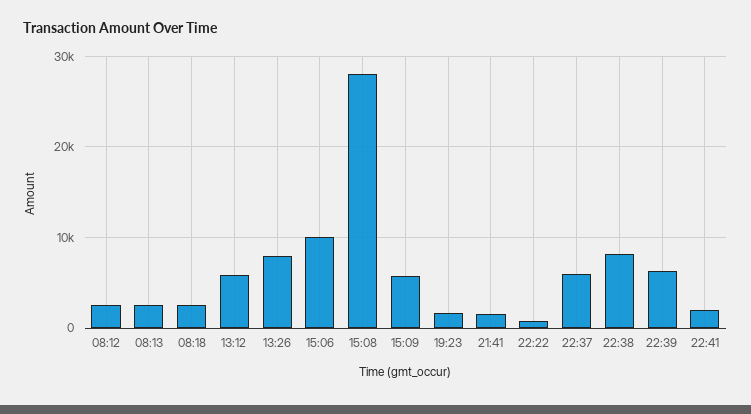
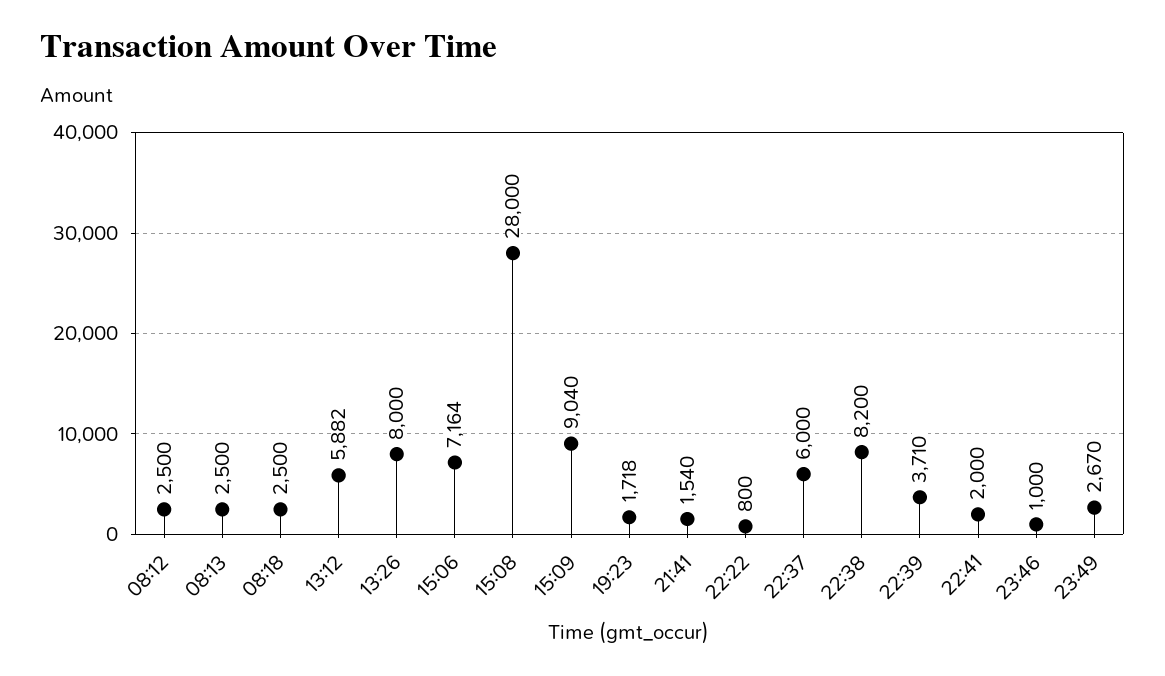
15:06: 10000 -> 7164
15:09: 6000 -> 9040
22:39: 6000 -> 3710
23:46: none -> 1000
23:49: none -> 2670

